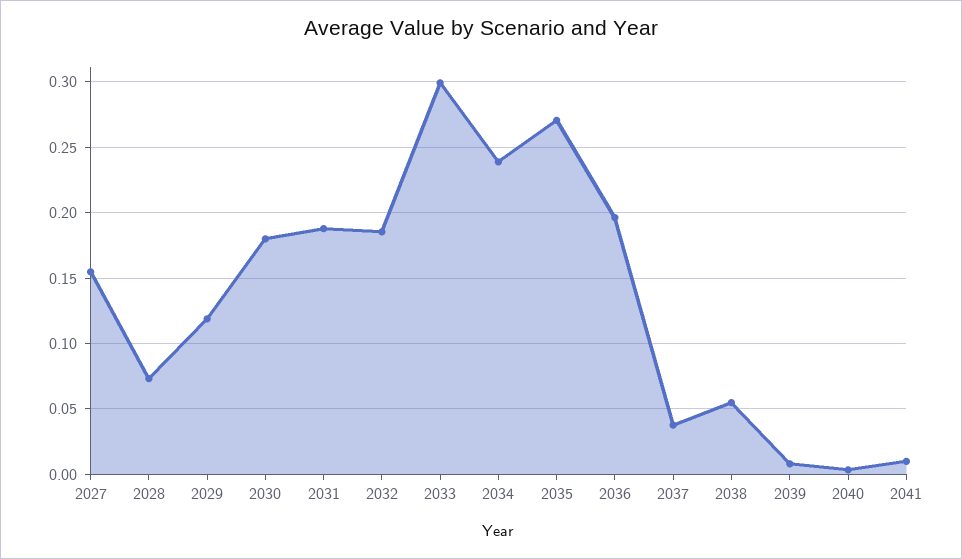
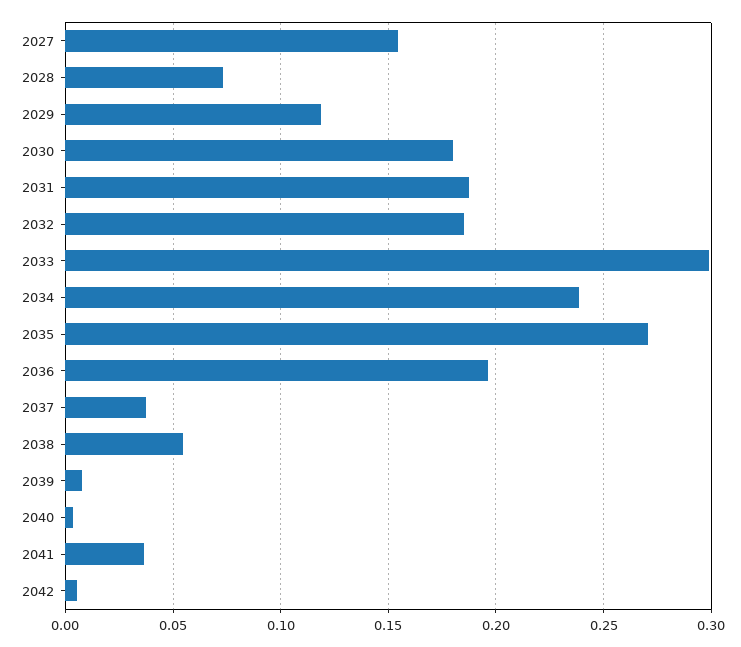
2041: 0.01 -> 0.035
2042: none -> 0.005

